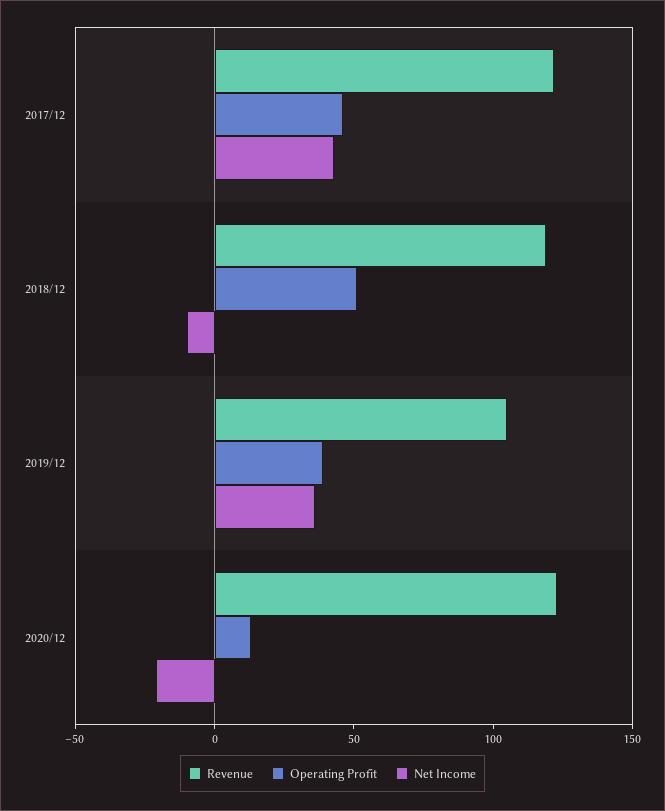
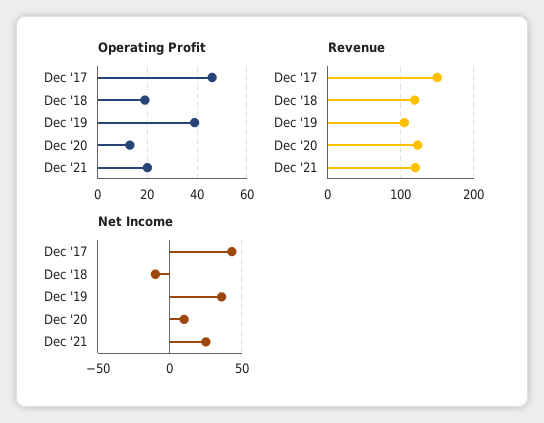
Revenue, 2017/12: 120 -> 150
Operating Profit, 2018/12: 50 -> 20
Net Income, 2020/12: -20 -> 10
Operating Profit, Dec '21: none -> 20
Revenue, Dec '21: none -> 120
Net Income, Dec '21: none -> 25

